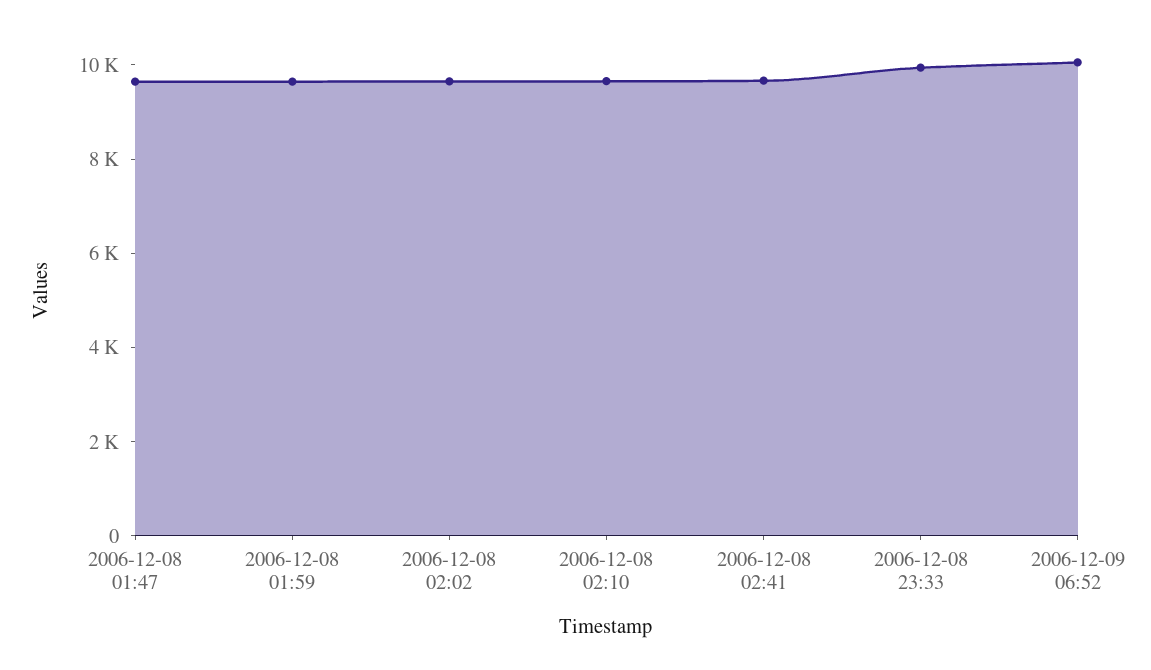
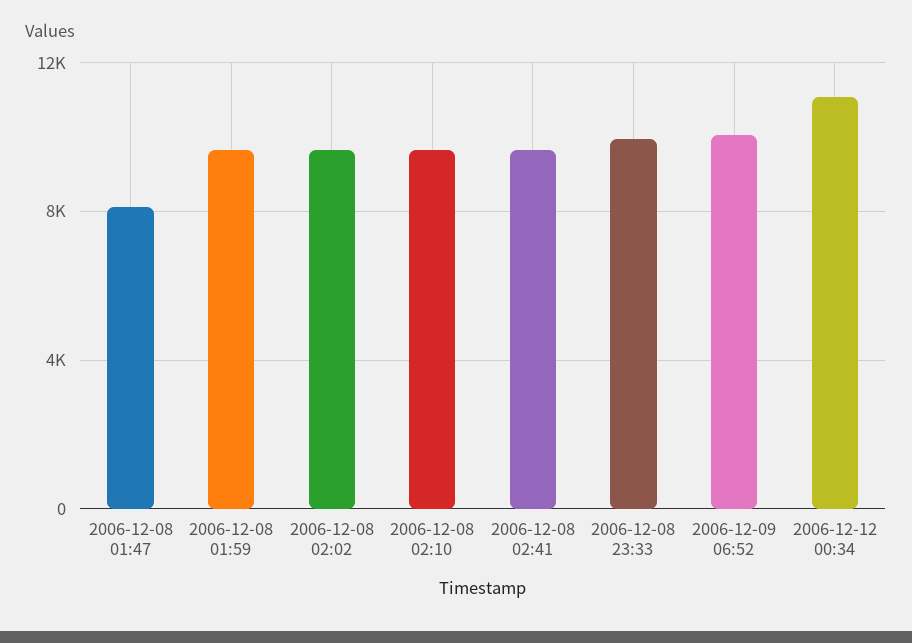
2006-12-08 01:47: 9500 -> 8000
2006-12-12 00:34: none -> 11000

